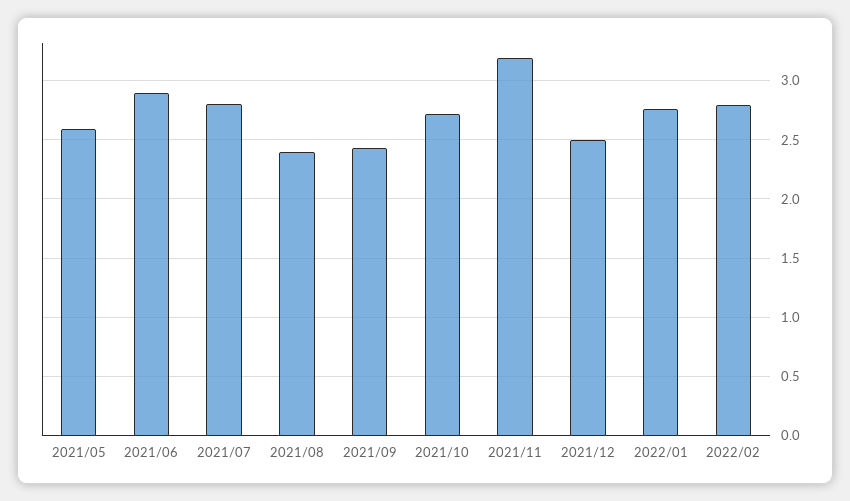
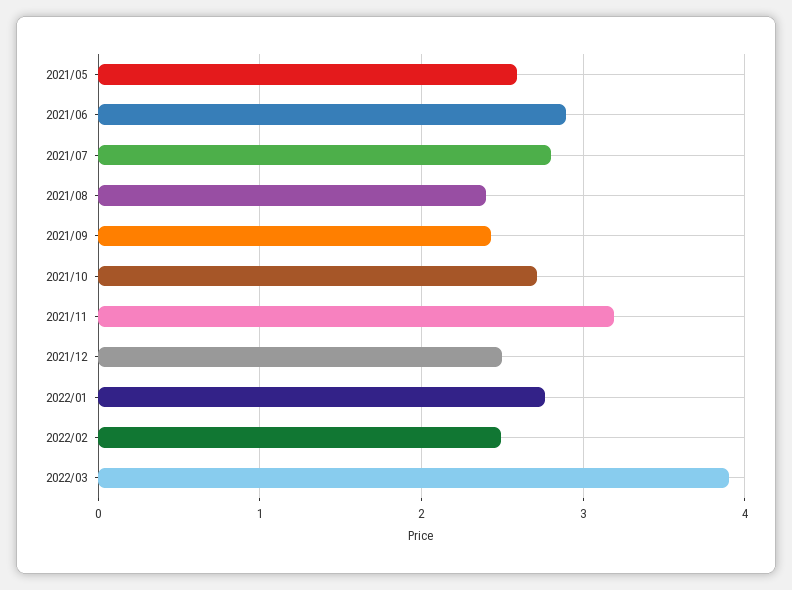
2022/02: 2.8 -> 2.5
2022/03: none -> 3.9

